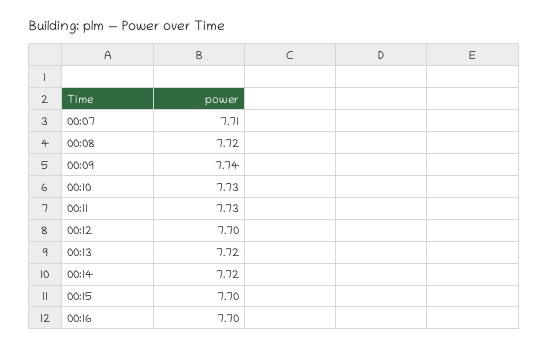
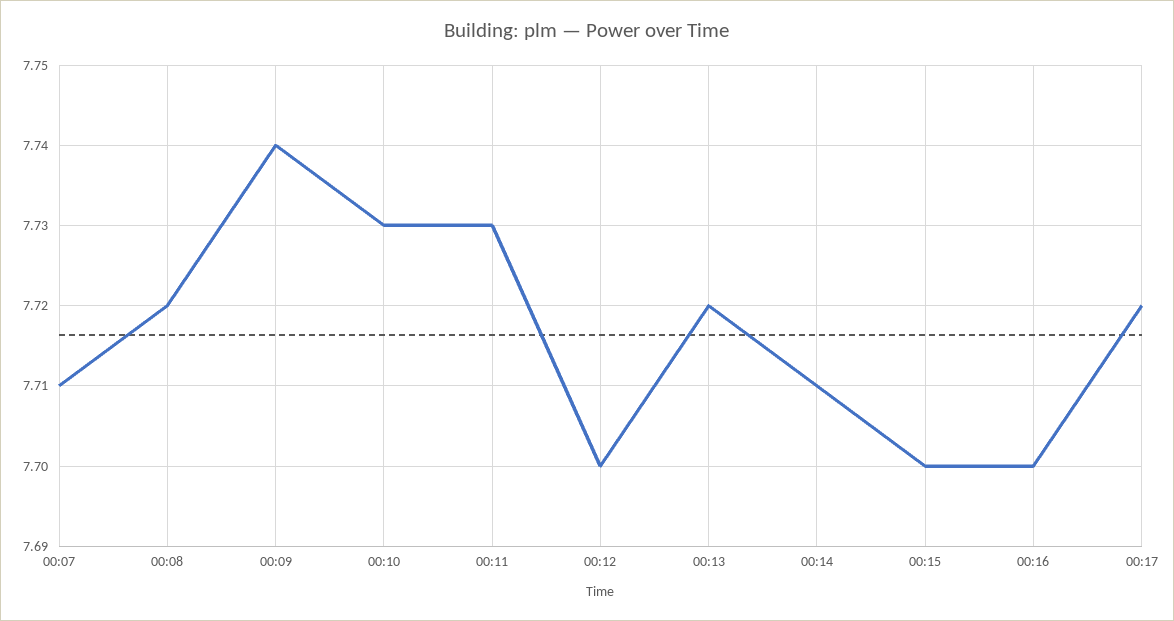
00:14: 7.72 -> 7.71
00:17: none -> 7.72

